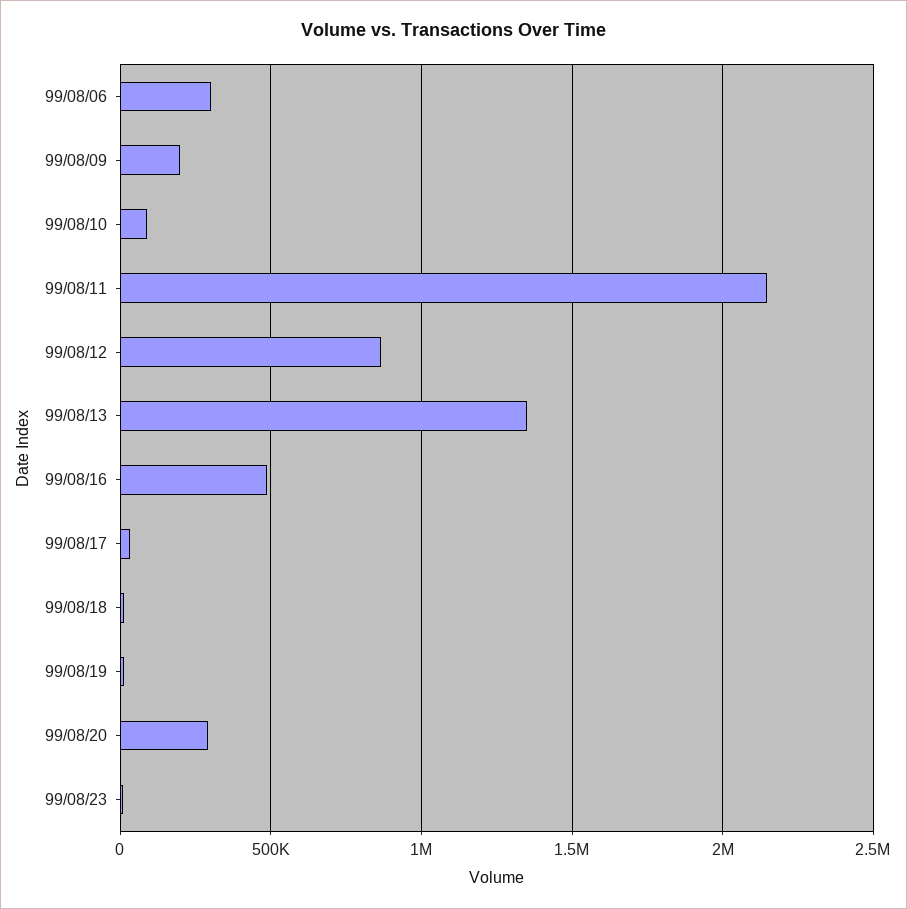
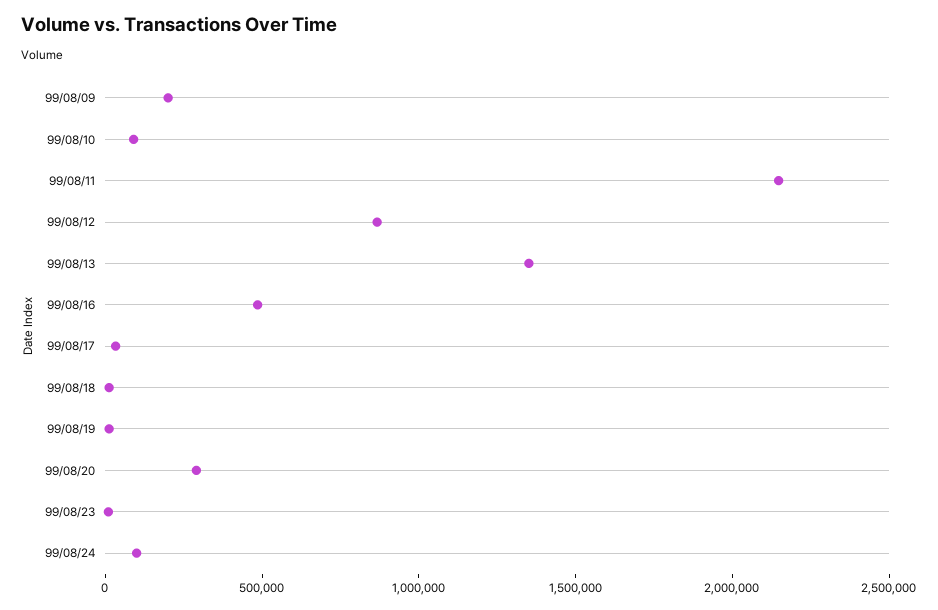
99/08/06: 300000 -> none
99/08/24: none -> 100000

